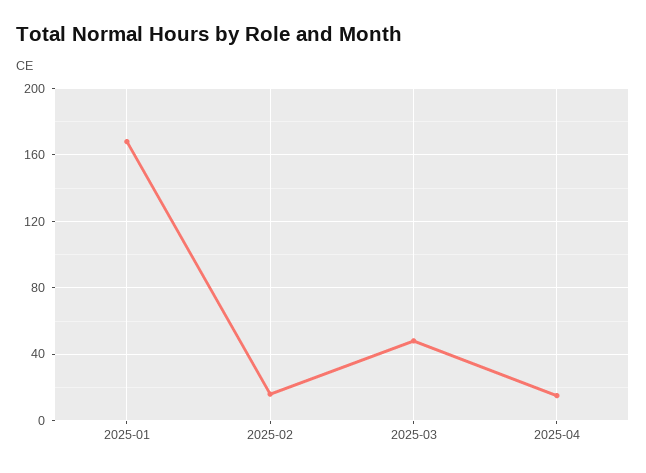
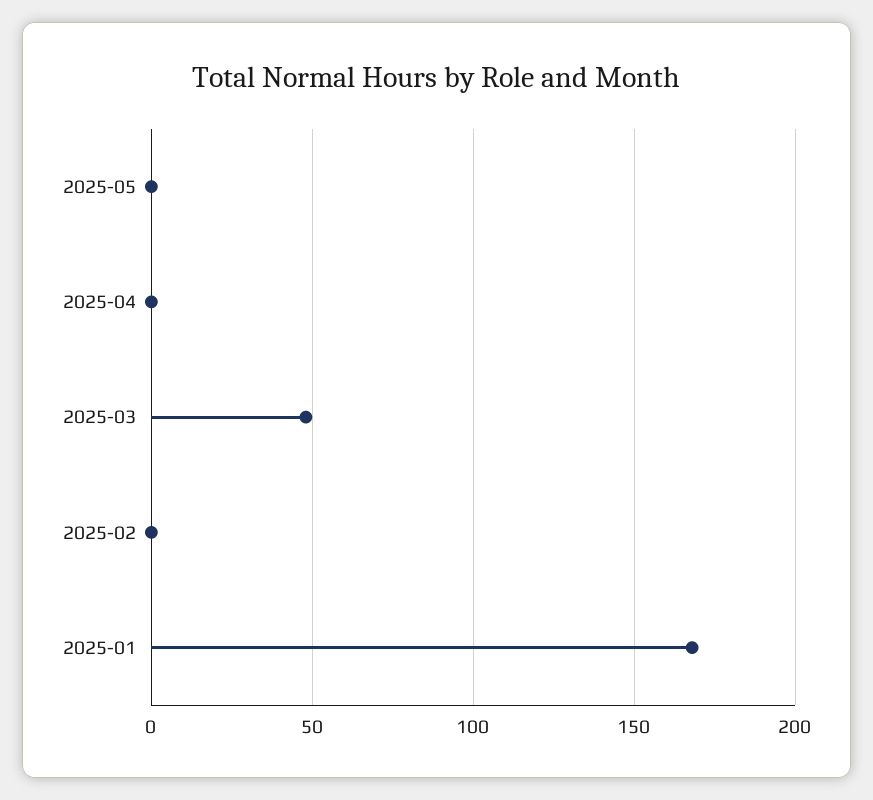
2025-02: 15 -> 0
2025-04: 15 -> 0
2025-05: none -> 0

